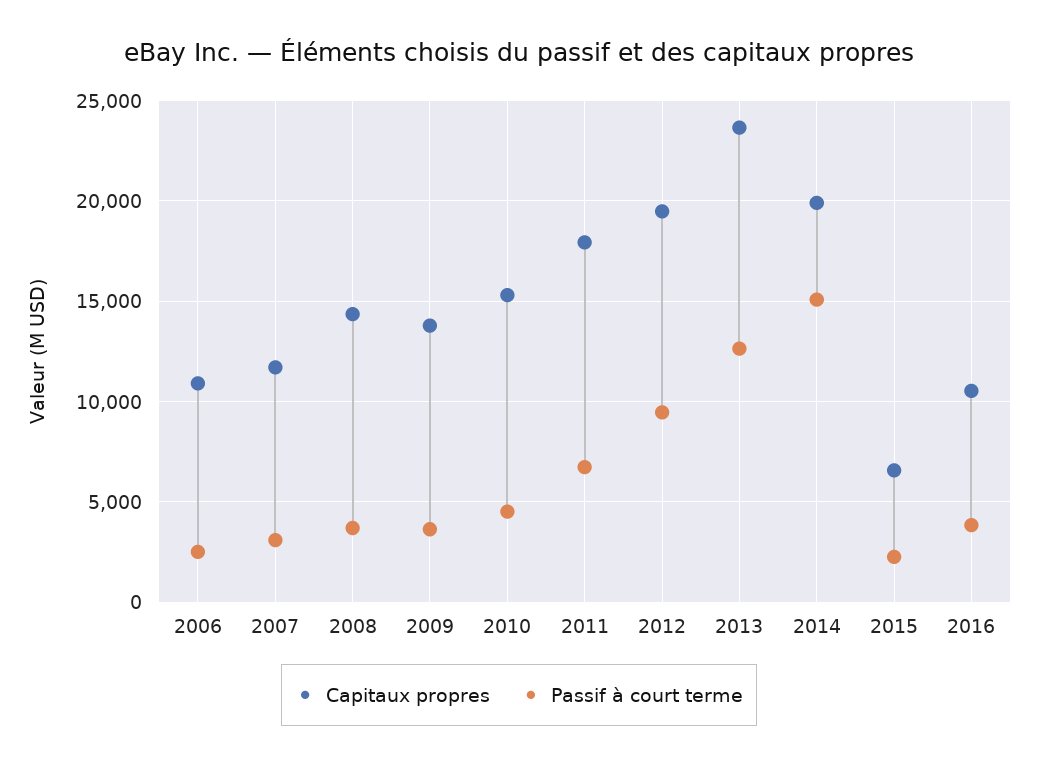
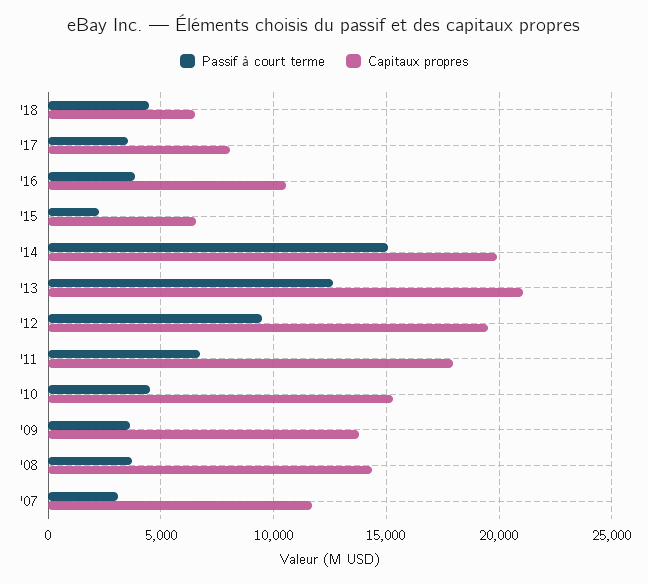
Capitaux propres, 2006: 11000 -> none
Passif à court terme, 2006: 2500 -> none
Capitaux propres, 2013: 23500 -> 21000
Passif à court terme, '18: none -> 4500
Capitaux propres, '18: none -> 6500
Passif à court terme, '17: none -> 3500
Capitaux propres, '17: none -> 8000

